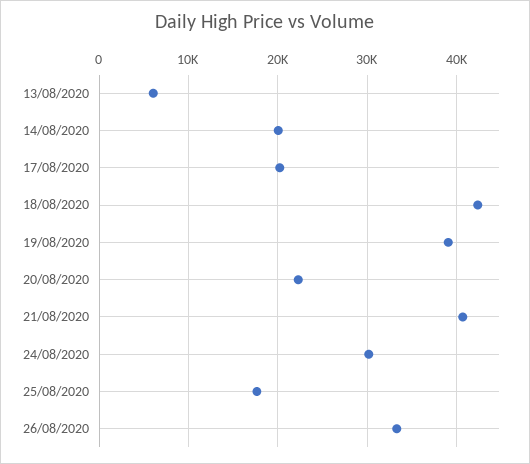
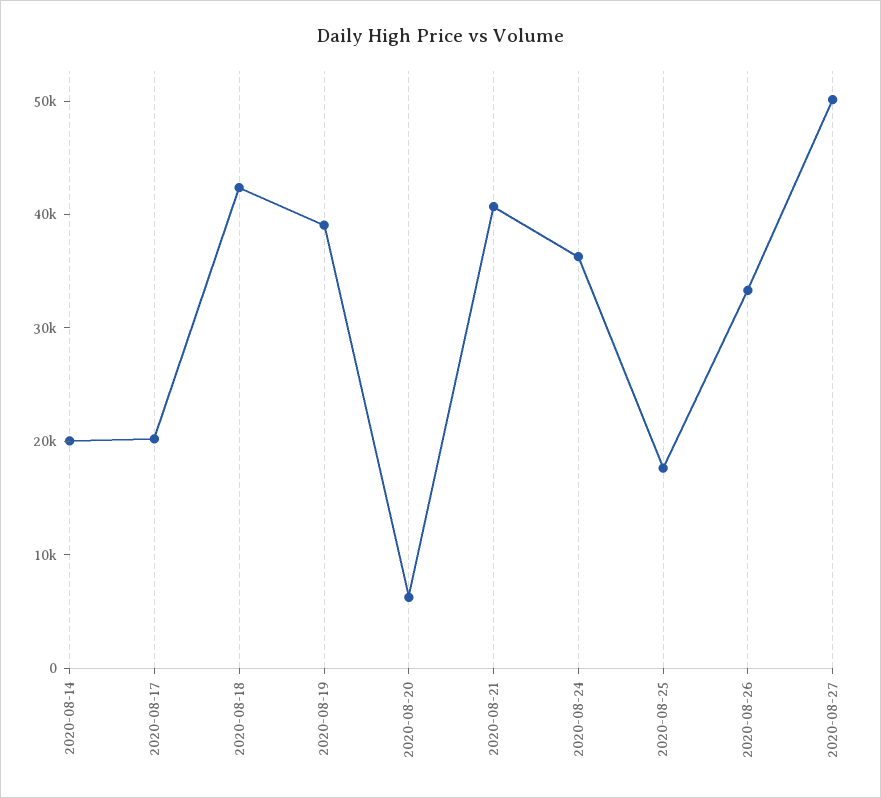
13/08/2020: 6000 -> none
20/08/2020: 22000 -> 6000
24/08/2020: 30000 -> 36000
2020-08-27: none -> 50000

